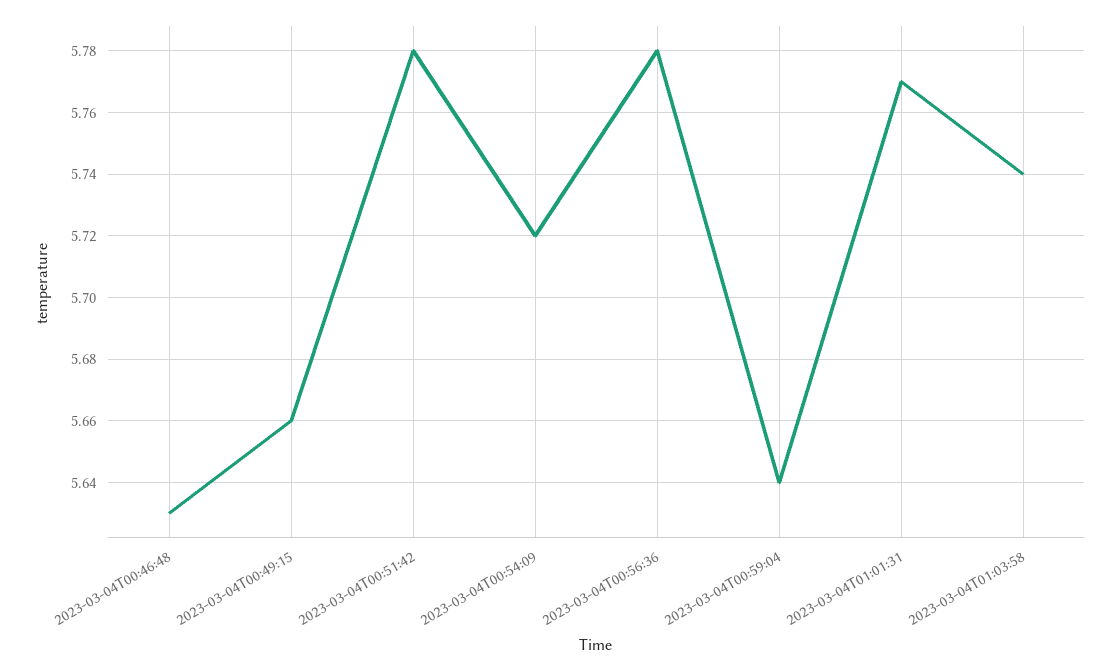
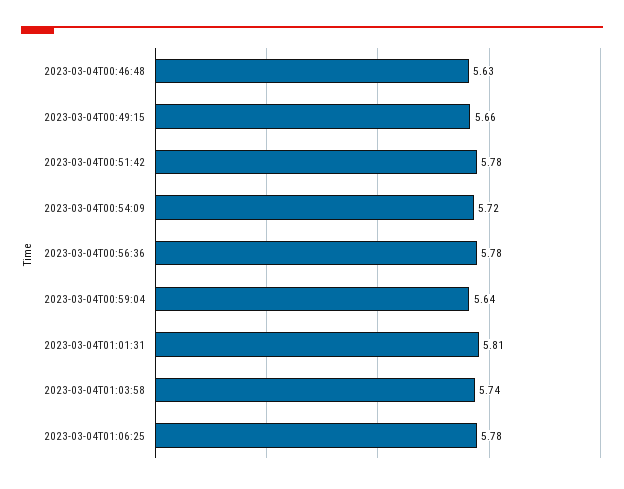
2023-03-04T01:01:31: 5.77 -> 5.81
2023-03-04T01:06:25: none -> 5.78

